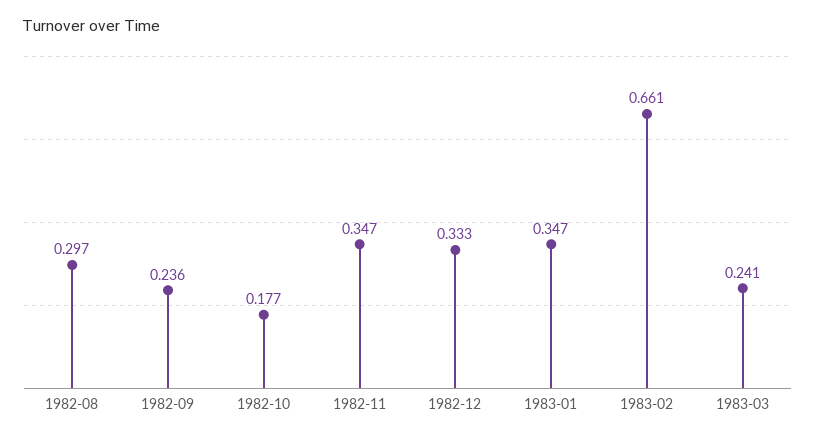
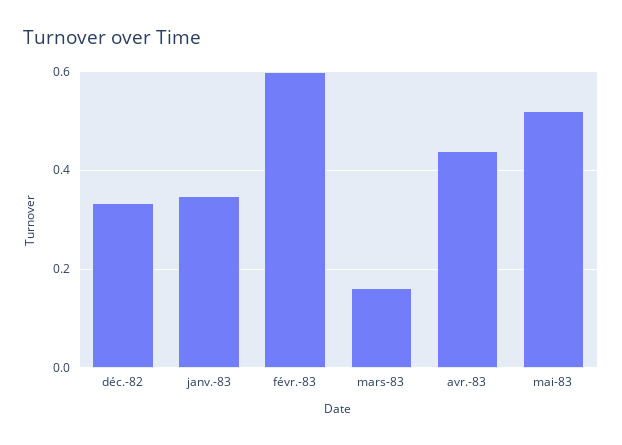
1982-08: 0.297 -> none
1982-09: 0.236 -> none
1982-10: 0.177 -> none
1982-11: 0.347 -> none
1983-02: 0.661 -> 0.6
1983-03: 0.241 -> 0.16
avr.-83: none -> 0.44
mai-83: none -> 0.52

